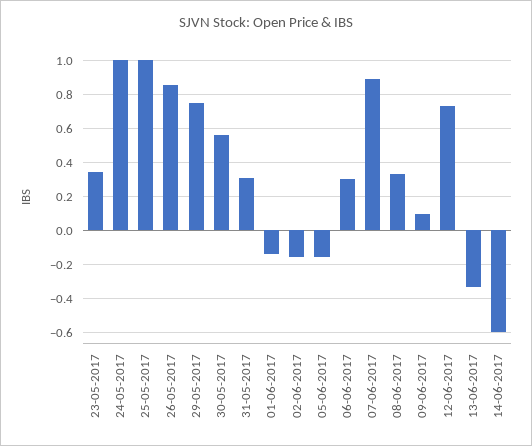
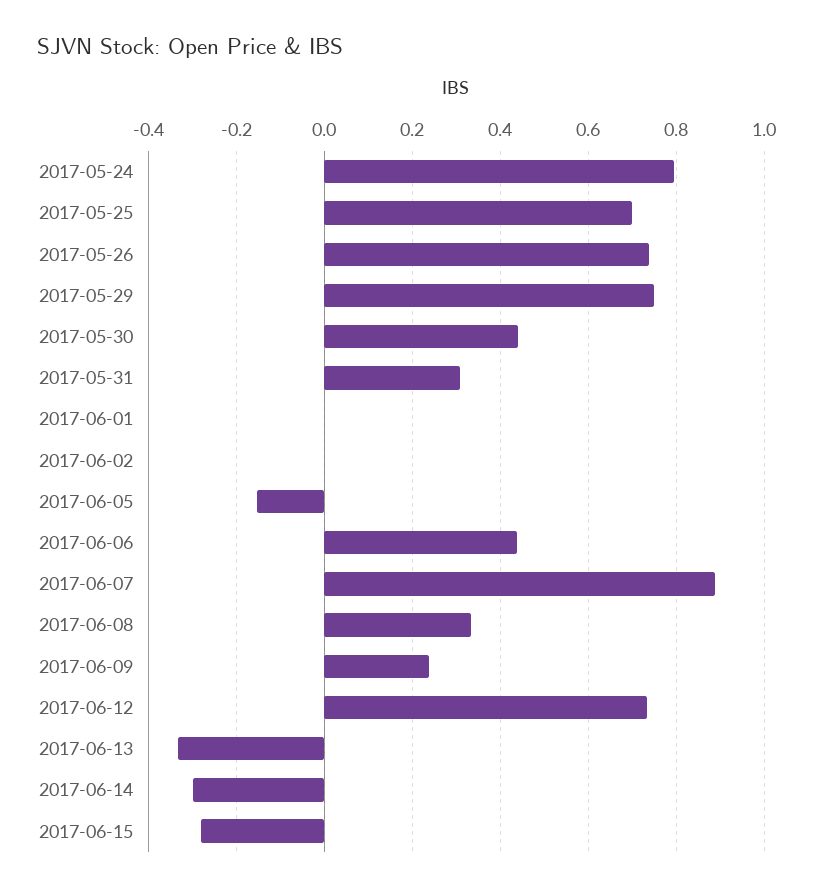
23-05-2017: 0.35 -> none
24-05-2017: 1 -> 0.8
25-05-2017: 1 -> 0.7
26-05-2017: 0.85 -> 0.74
30-05-2017: 0.55 -> 0.44
01-06-2017: -0.15 -> 0
02-06-2017: -0.15 -> 0
06-06-2017: 0.3 -> 0.44
09-06-2017: 0.1 -> 0.24
14-06-2017: -0.6 -> -0.3
2017-06-15: none -> -0.28

